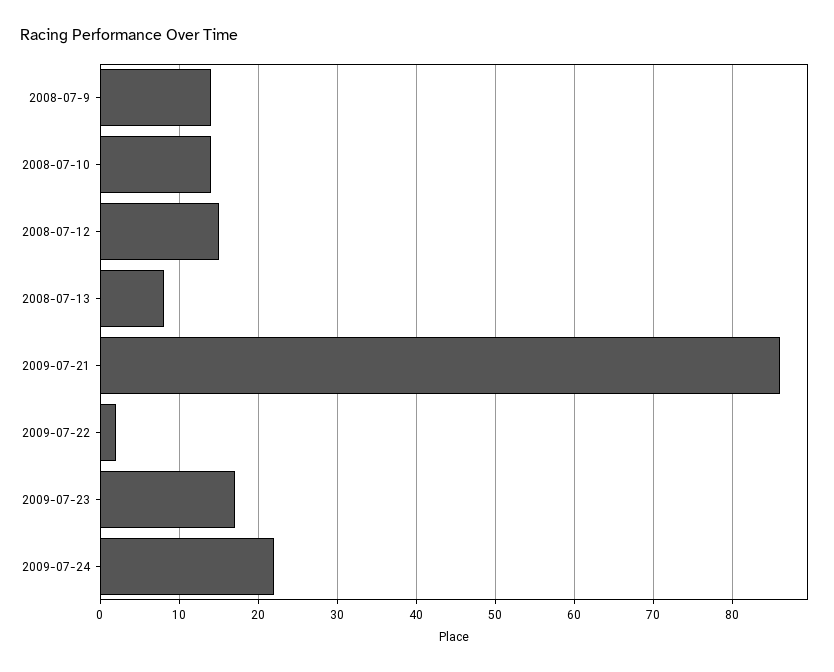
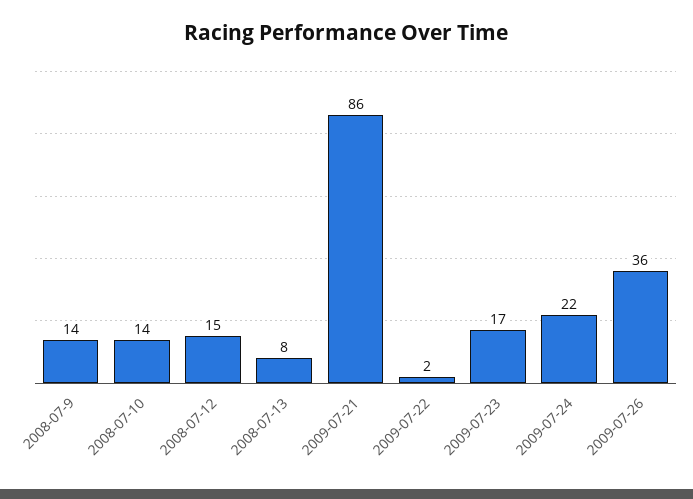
2009-07-26: none -> 36

